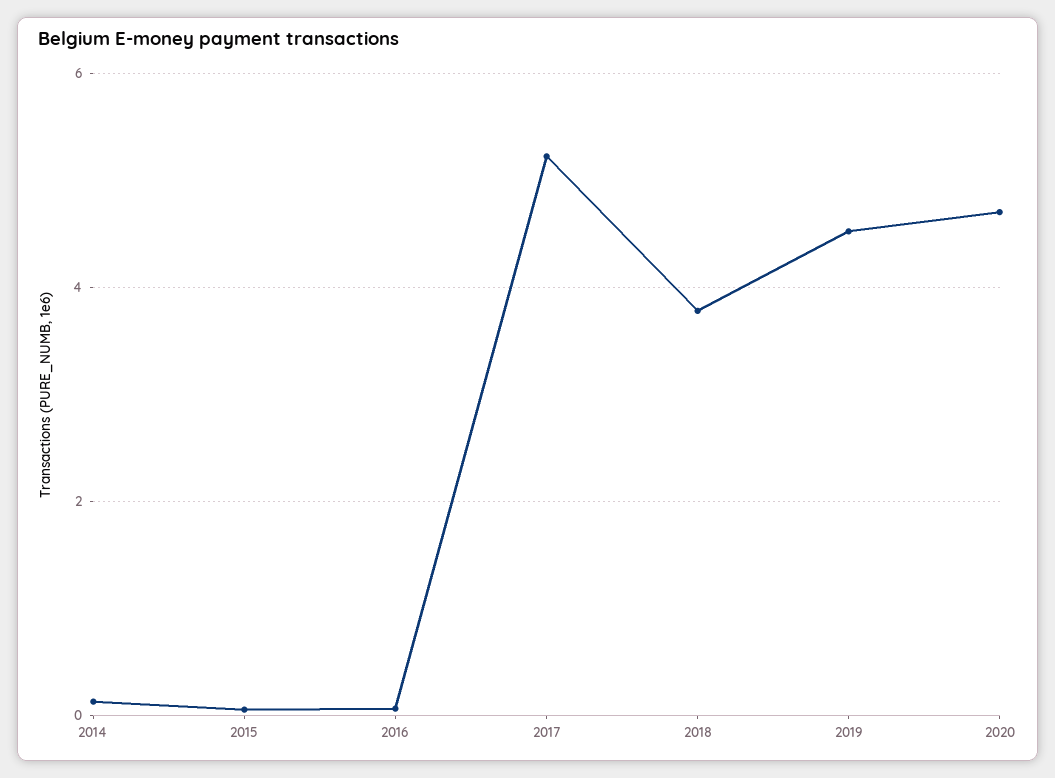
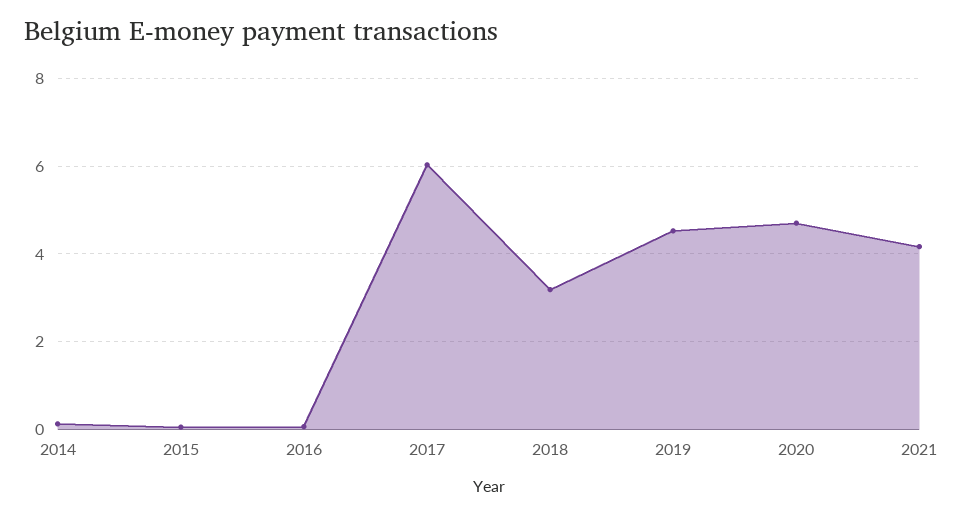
2017: 5.2 -> 6
2018: 3.8 -> 3.2
2021: none -> 4.2

